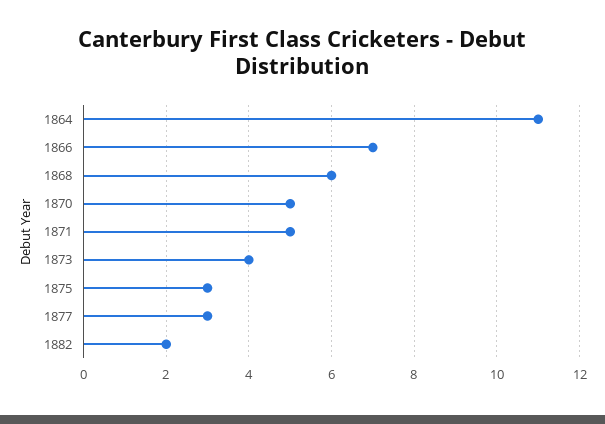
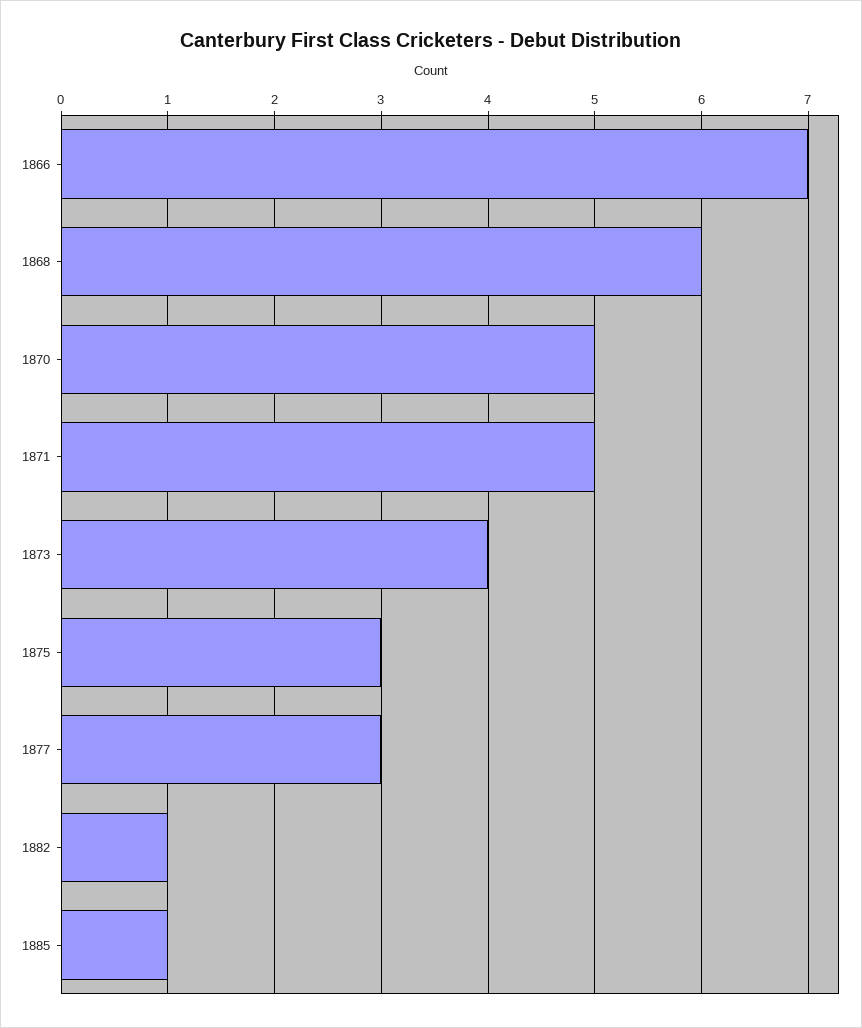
1864: 11 -> none
1882: 2 -> 1
1885: none -> 1

